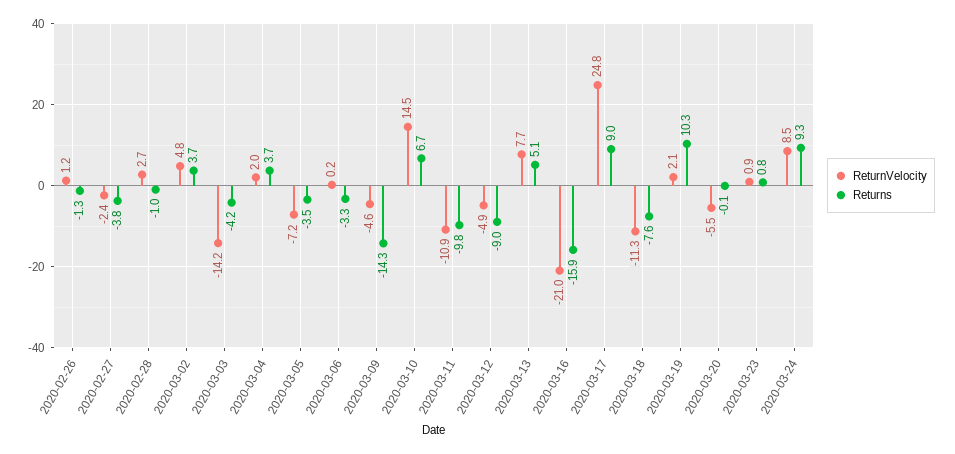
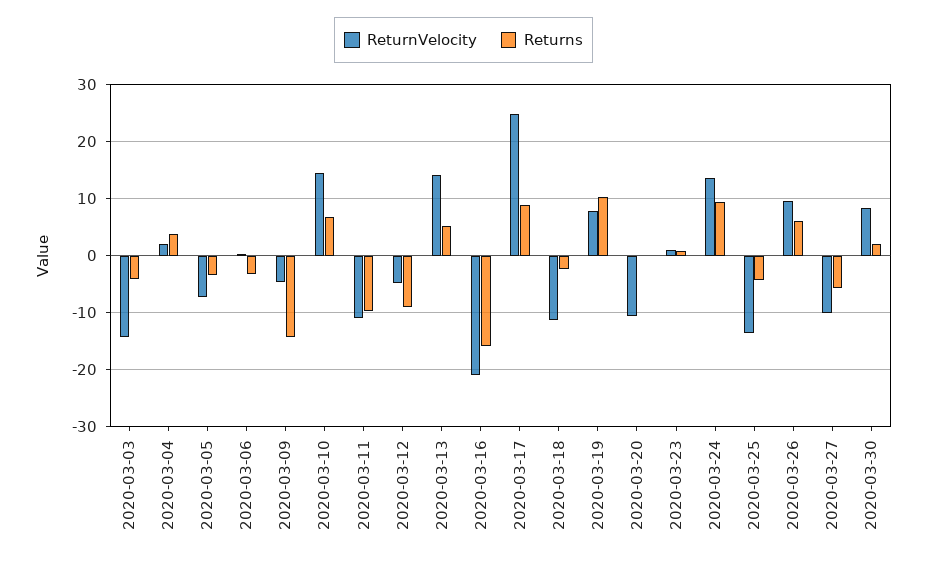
ReturnVelocity, 2020-02-26: 1.2 -> none
Returns, 2020-02-26: -1.3 -> none
ReturnVelocity, 2020-02-27: -2.4 -> none
Returns, 2020-02-27: -3.8 -> none
ReturnVelocity, 2020-02-28: 2.7 -> none
Returns, 2020-02-28: -1 -> none
ReturnVelocity, 2020-03-02: 4.8 -> none
Returns, 2020-03-02: 3.7 -> none
ReturnVelocity, 2020-03-13: 7.7 -> 14
Returns, 2020-03-18: -7.6 -> -2
ReturnVelocity, 2020-03-19: 2.1 -> 8
ReturnVelocity, 2020-03-20: -5.5 -> -10
ReturnVelocity, 2020-03-24: 8.5 -> 14
ReturnVelocity, 2020-03-25: none -> -14
Returns, 2020-03-25: none -> -4
ReturnVelocity, 2020-03-26: none -> 10
Returns, 2020-03-26: none -> 6
ReturnVelocity, 2020-03-27: none -> -10
Returns, 2020-03-27: none -> -6
ReturnVelocity, 2020-03-30: none -> 8
Returns, 2020-03-30: none -> 2

